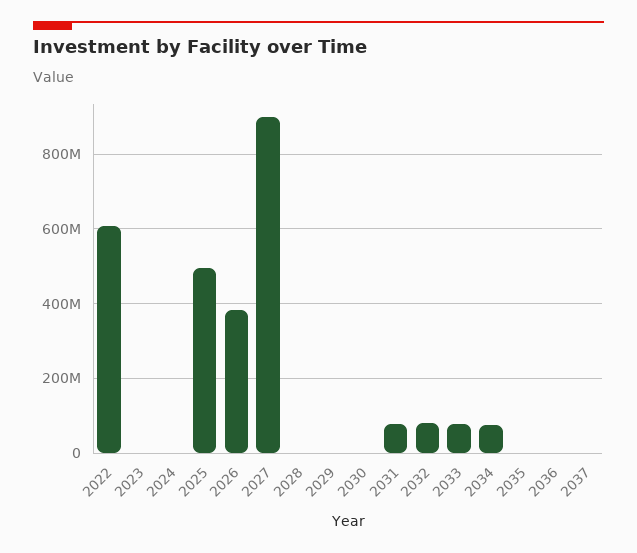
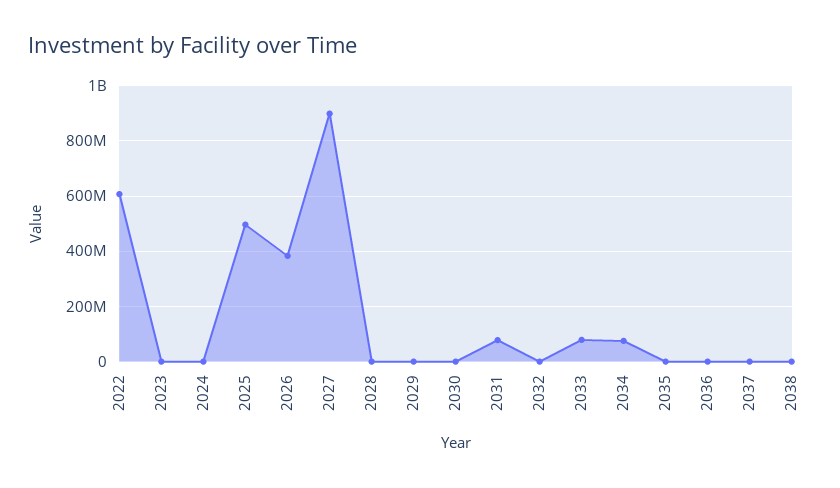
2032: 80000000 -> 0
2038: none -> 0

